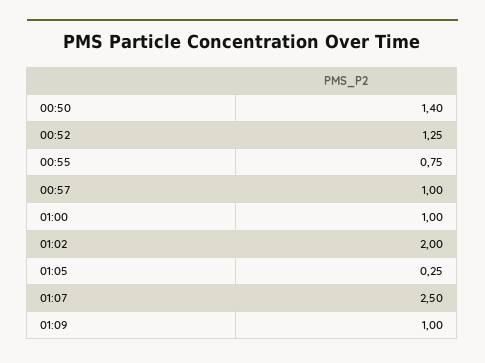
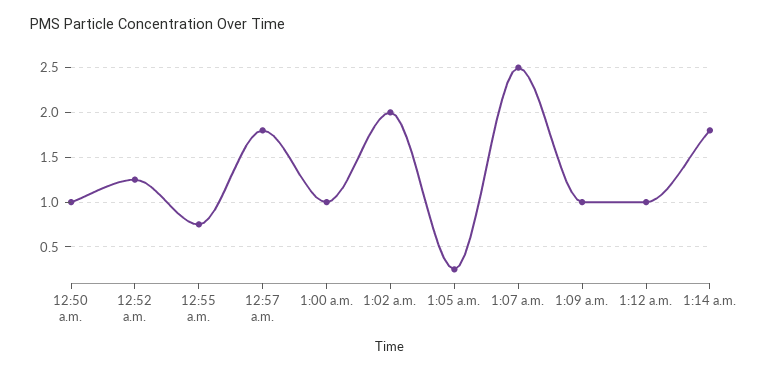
00:50: 1.4 -> 1
00:57: 1 -> 1.8
1:12 a.m.: none -> 1
1:14 a.m.: none -> 1.8

